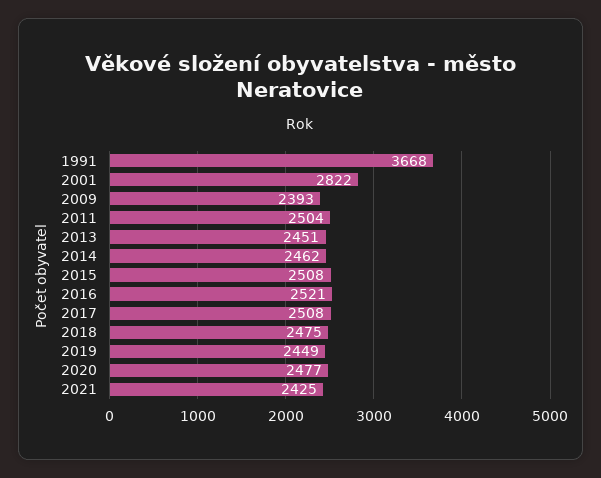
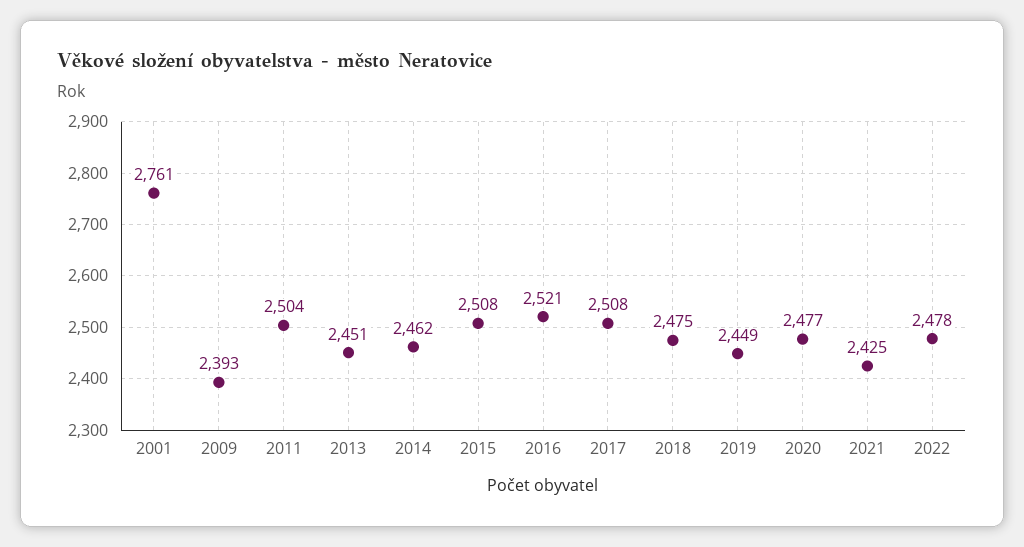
1991: 3668 -> none
2001: 2822 -> 2761
2022: none -> 2478

